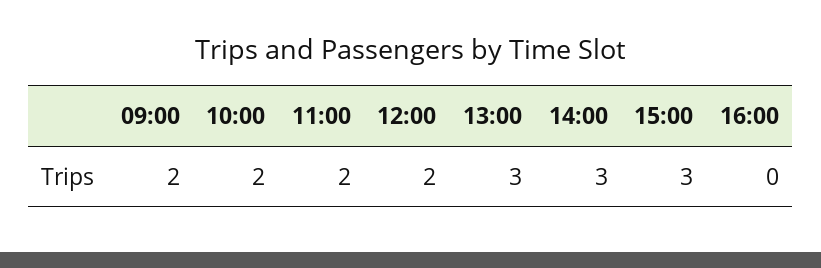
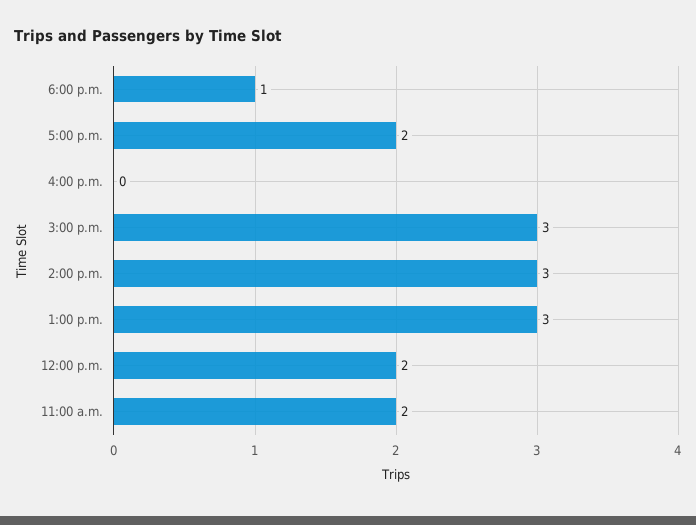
09:00: 2 -> none
10:00: 2 -> none
6:00 p.m.: none -> 1
5:00 p.m.: none -> 2

